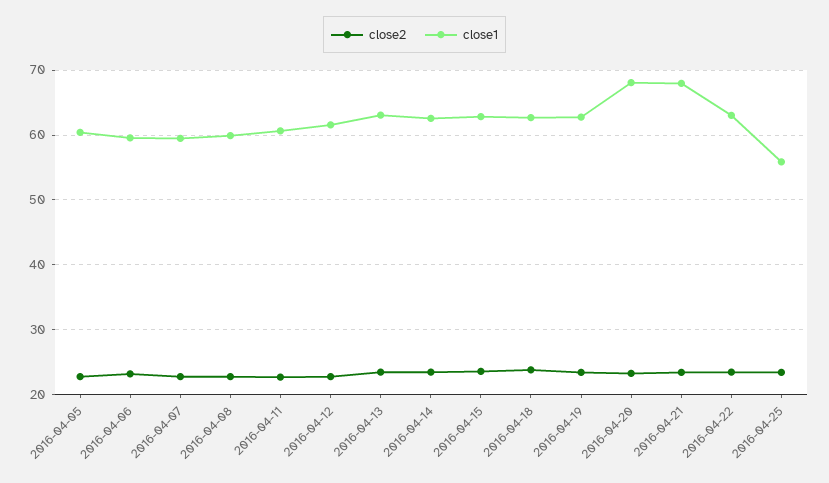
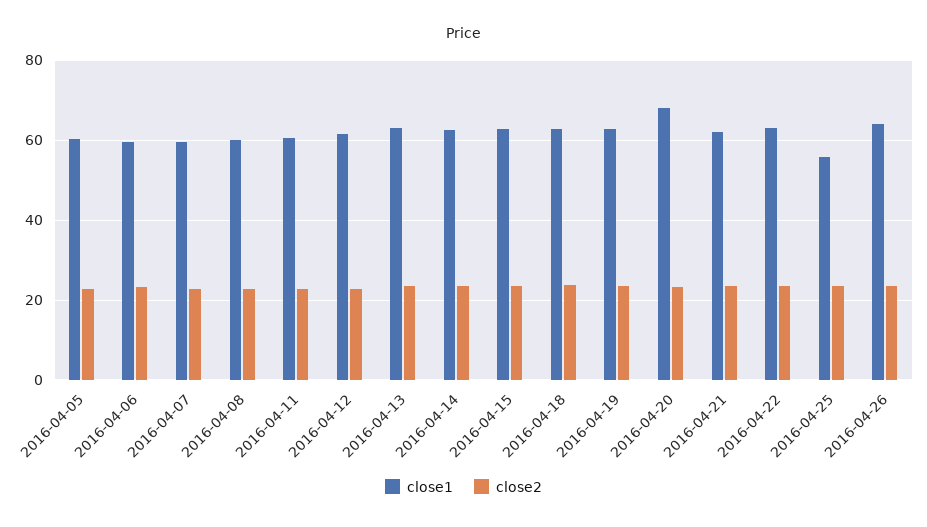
close1, 2016-04-21: 68 -> 62
close1, 2016-04-26: none -> 64
close2, 2016-04-26: none -> 24

